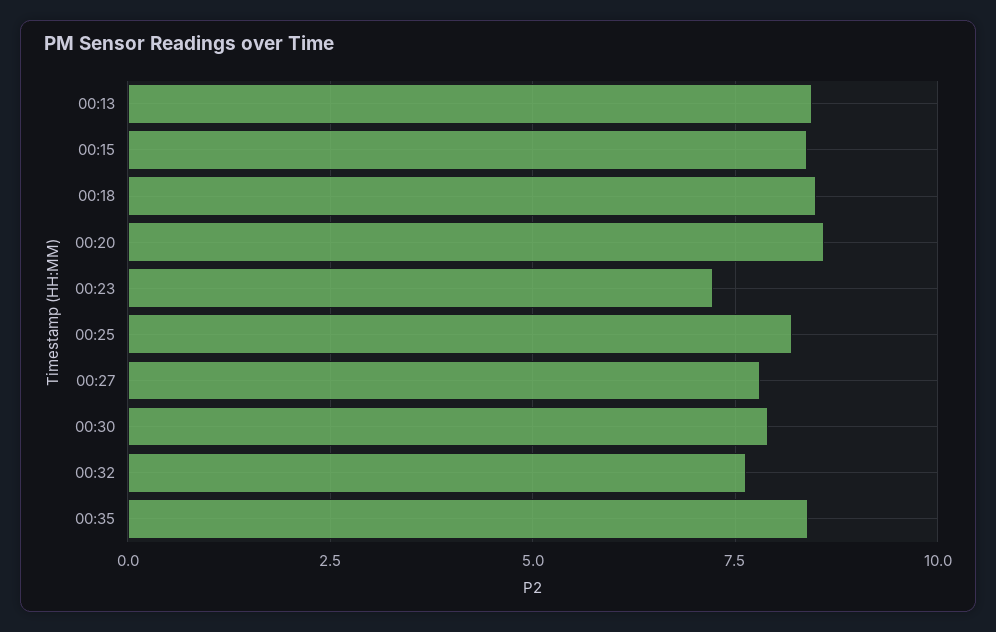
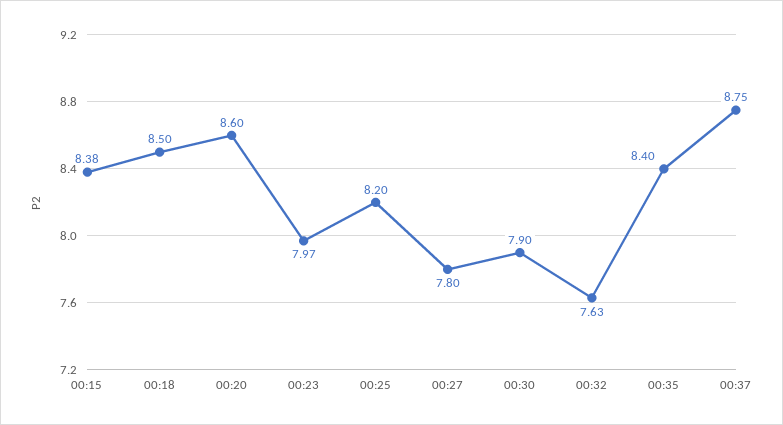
00:13: 8.5 -> none
00:23: 7.25 -> 7.97
00:37: none -> 8.75

